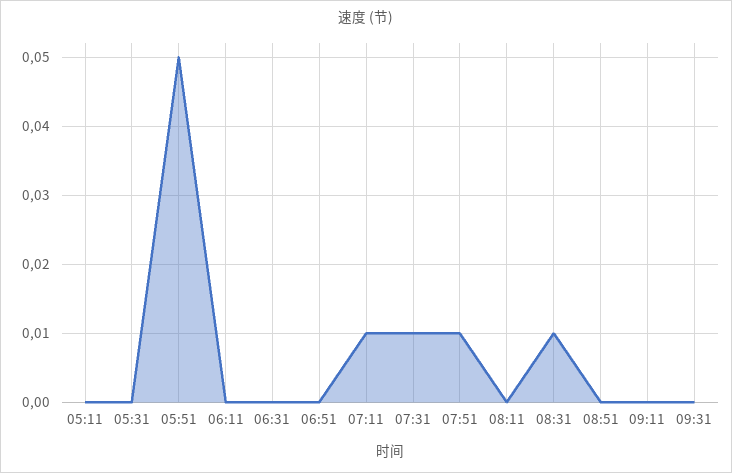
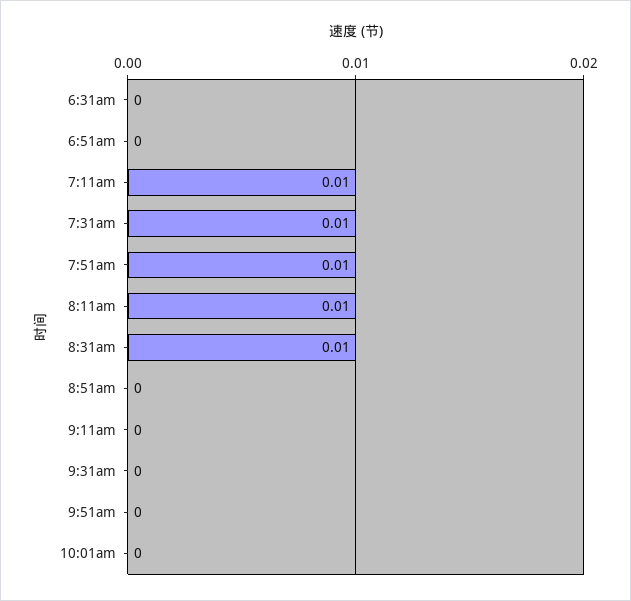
05:11: 0 -> none
05:31: 0 -> none
05:51: 0.05 -> none
06:11: 0 -> none
08:11: 0 -> 0.01
9:51am: none -> 0
10:01am: none -> 0

